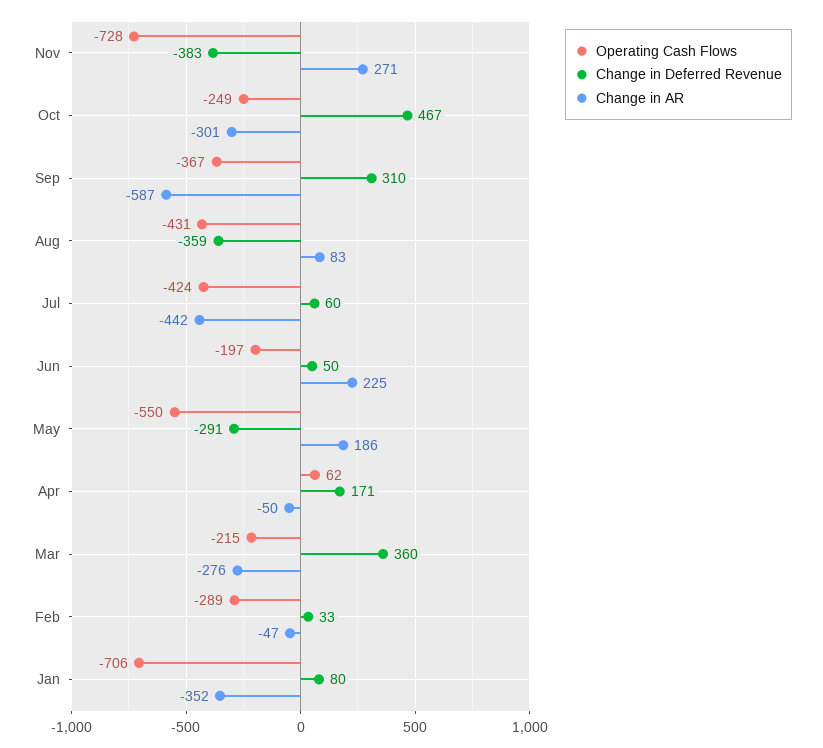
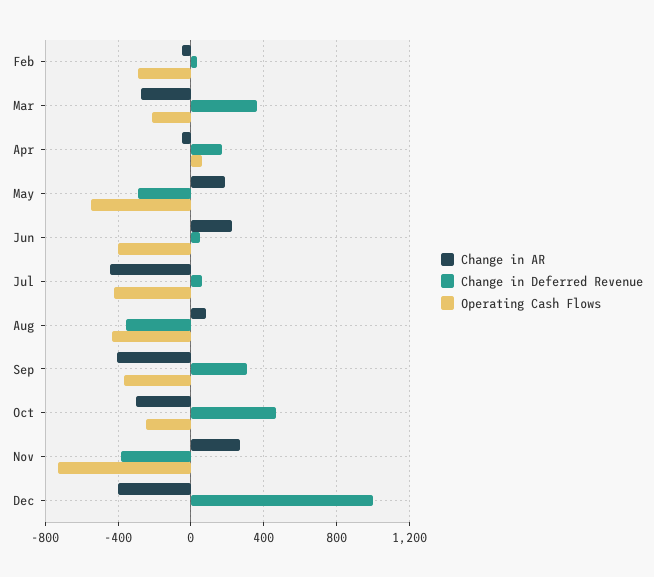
Change in AR, Sep: -587 -> -400
Operating Cash Flows, Jun: -197 -> -400
Operating Cash Flows, Jan: -706 -> none
Change in Deferred Revenue, Jan: 80 -> none
Change in AR, Jan: -352 -> none
Change in AR, Dec: none -> -400
Change in Deferred Revenue, Dec: none -> 1000
Operating Cash Flows, Dec: none -> 0

